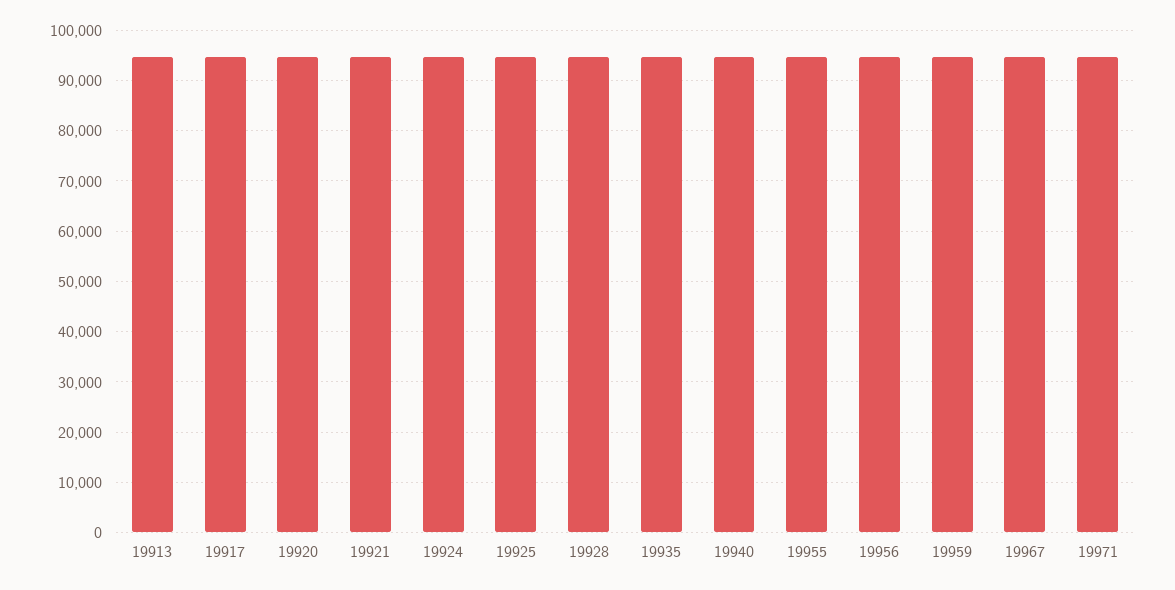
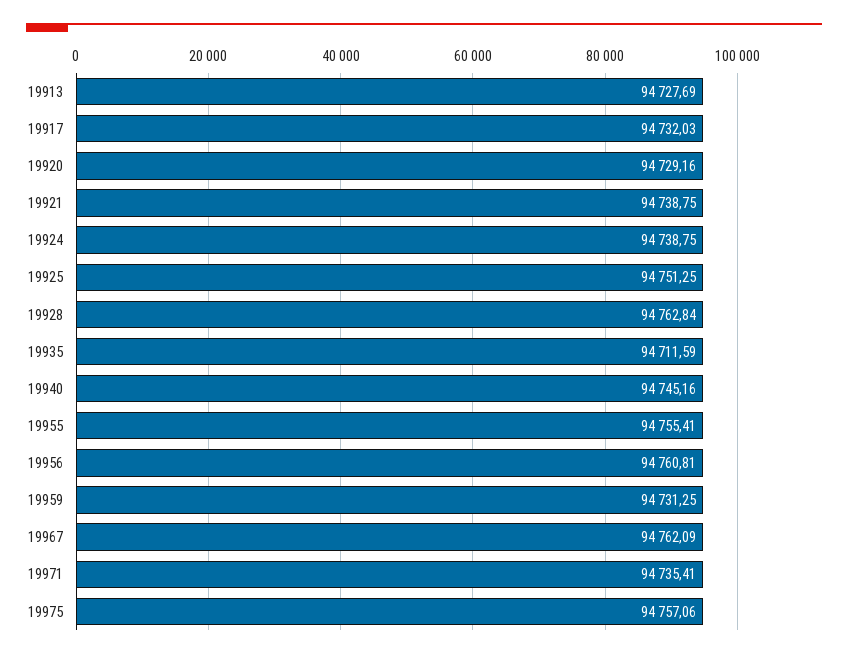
19975: none -> 94757.06

